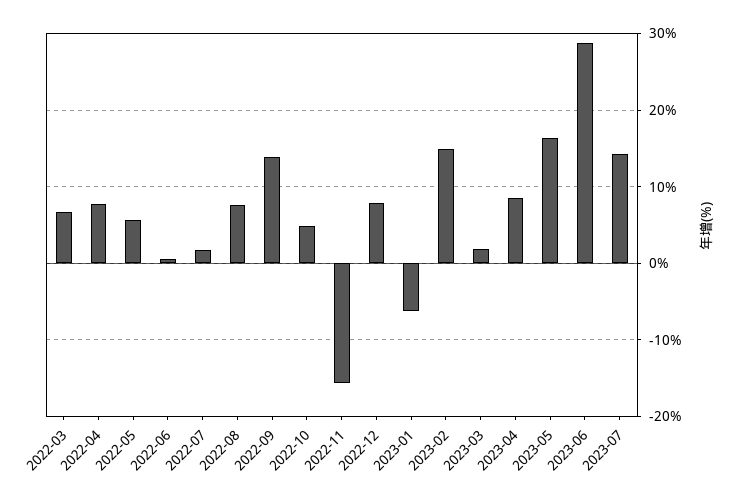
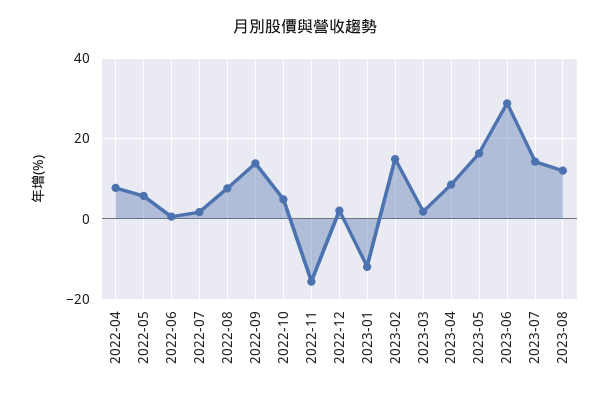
2022-03: 7 -> none
2022-12: 8 -> 2
2023-01: -6 -> -12
2023-08: none -> 12

